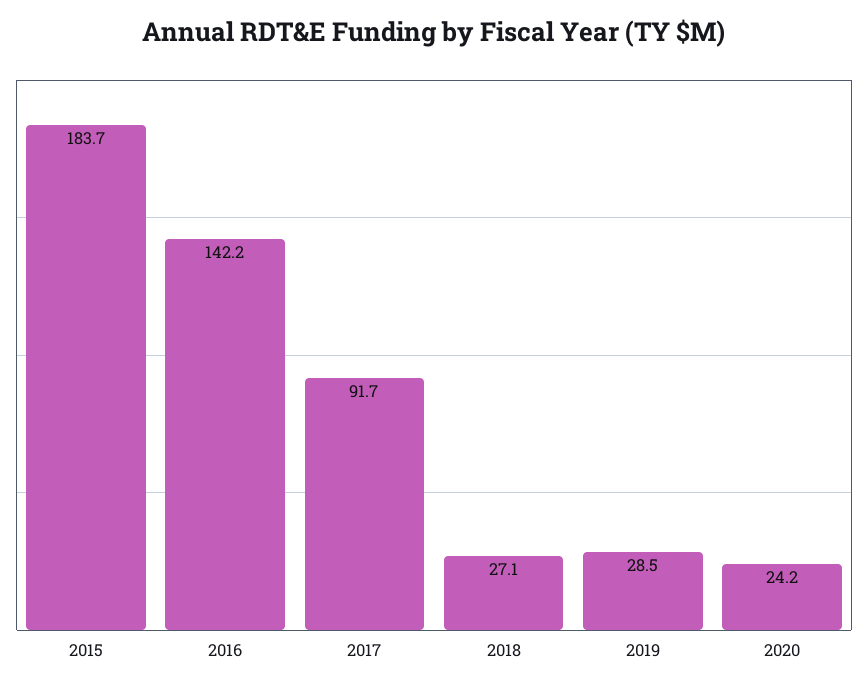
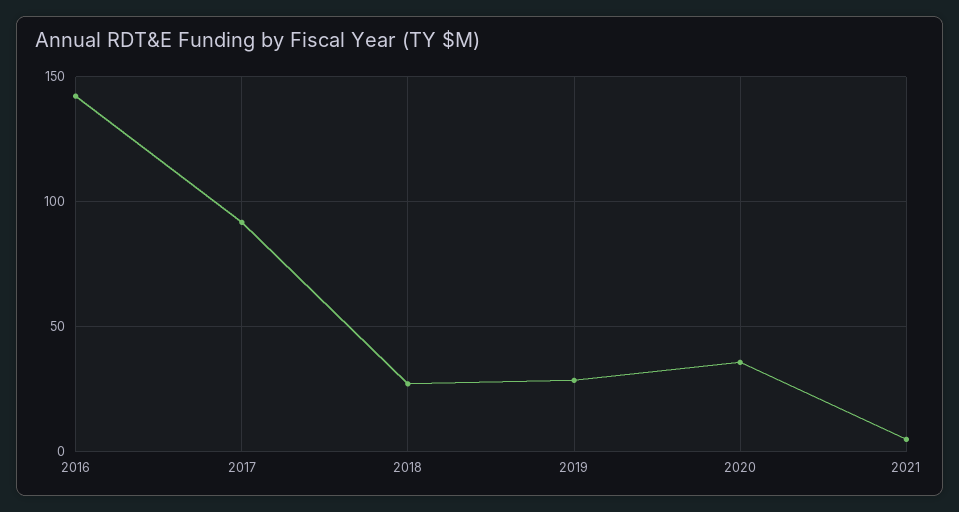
2015: 183.7 -> none
2020: 24.2 -> 35
2021: none -> 5

